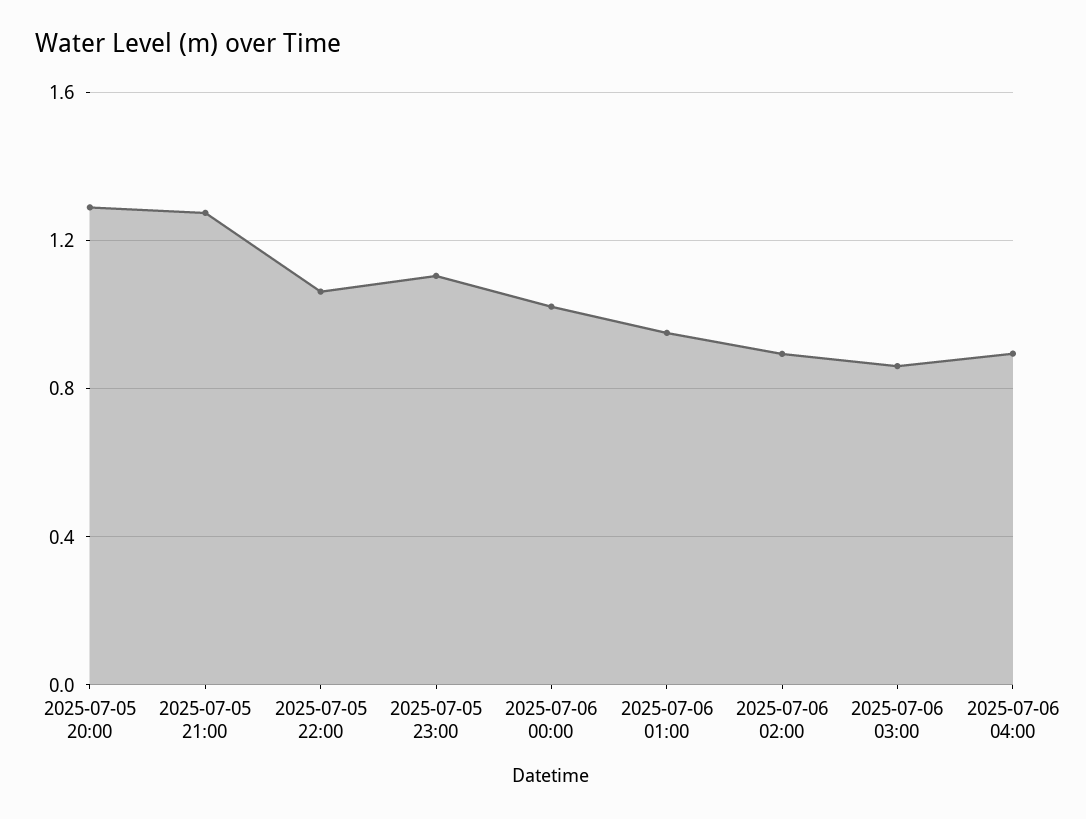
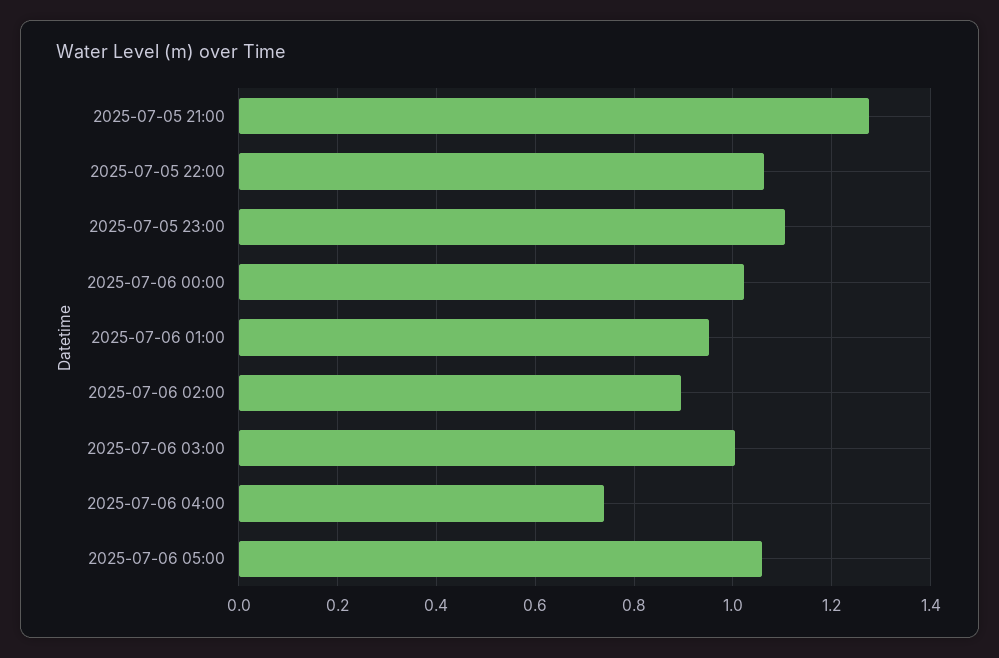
2025-07-05 20:00: 1.3 -> none
2025-07-06 03:00: 0.85 -> 1
2025-07-06 04:00: 0.9 -> 0.74
2025-07-06 05:00: none -> 1.06

